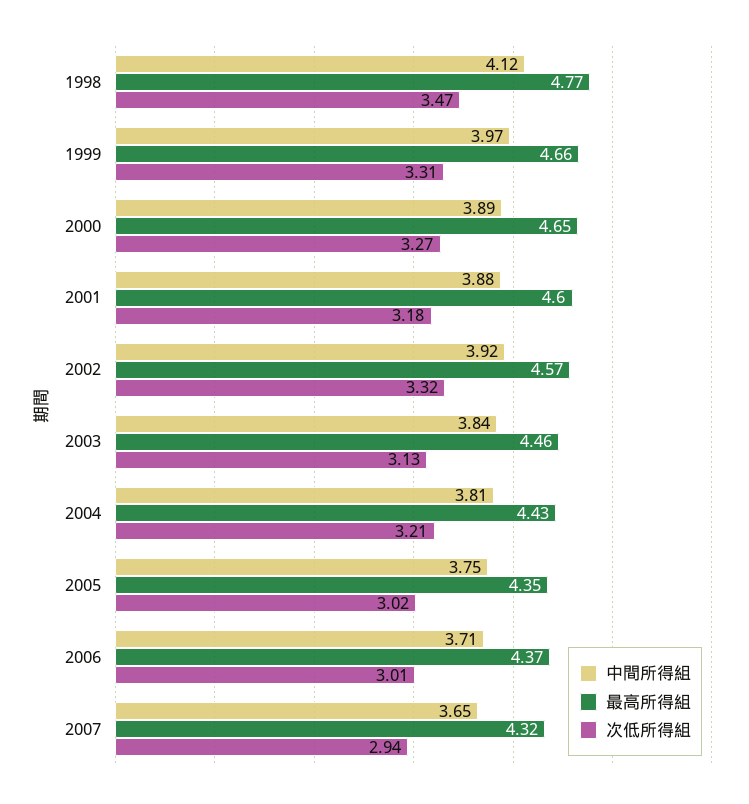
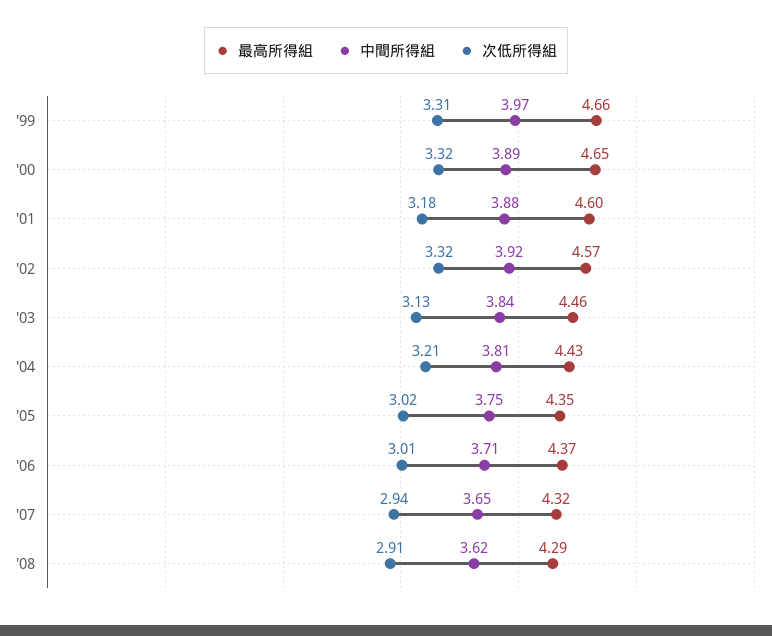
中間所得組, 1998: 4.12 -> none
最高所得組, 1998: 4.77 -> none
次低所得組, 1998: 3.47 -> none
次低所得組, 2000: 3.27 -> 3.32
最高所得組, '08: none -> 4.29
中間所得組, '08: none -> 3.62
次低所得組, '08: none -> 2.91

